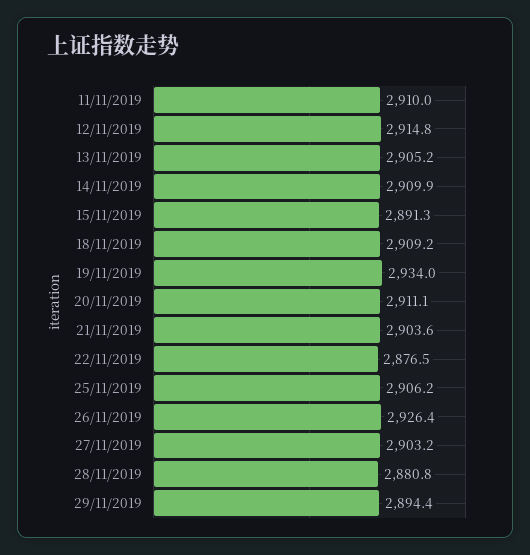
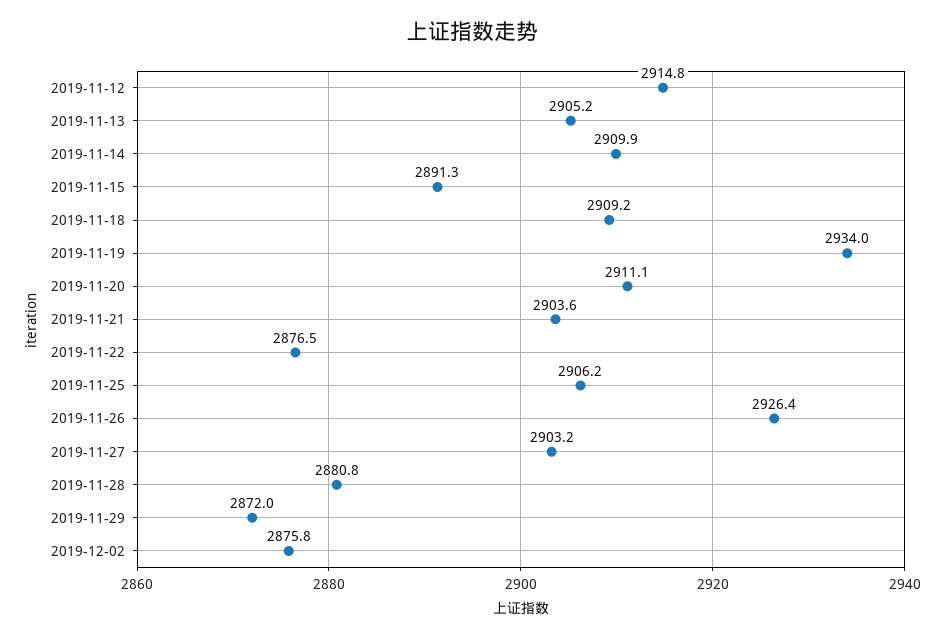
11/11/2019: 2910 -> none
29/11/2019: 2894.4 -> 2872
2019-12-02: none -> 2875.8

